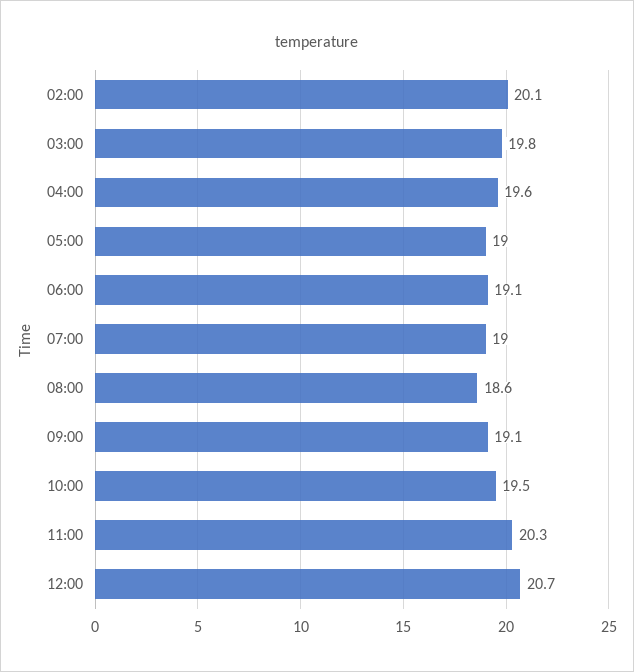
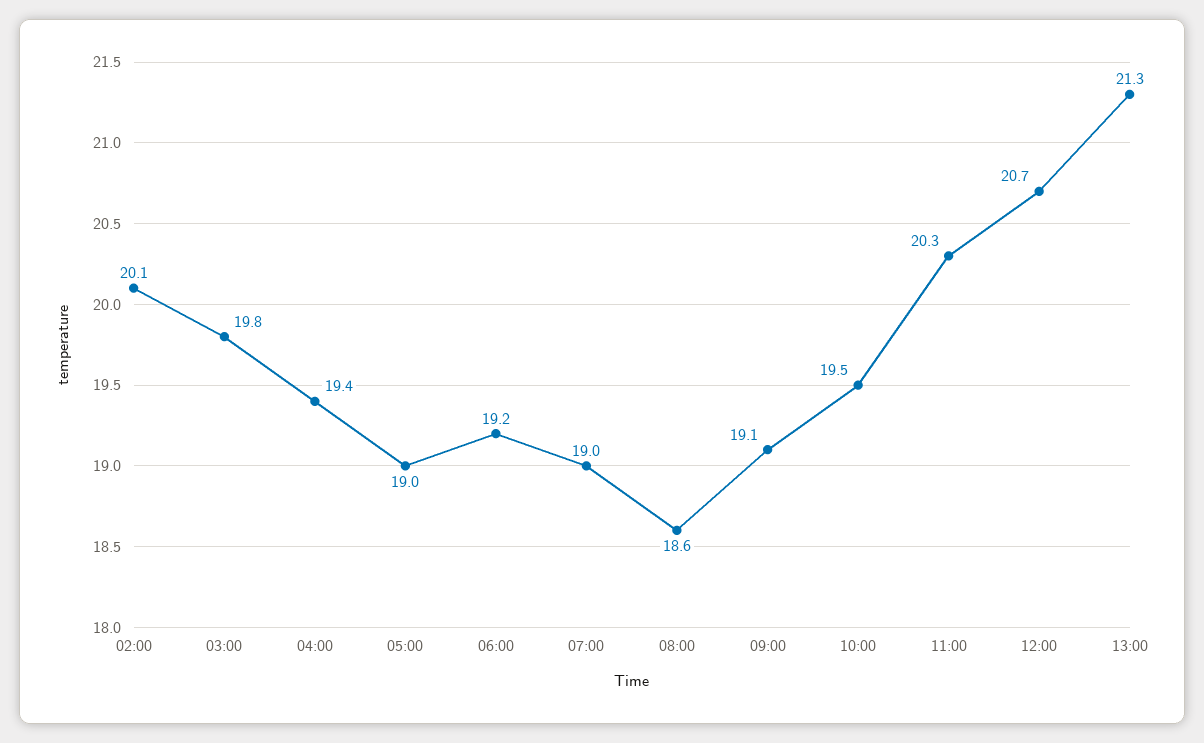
04:00: 19.6 -> 19.4
06:00: 19.1 -> 19.2
13:00: none -> 21.3

